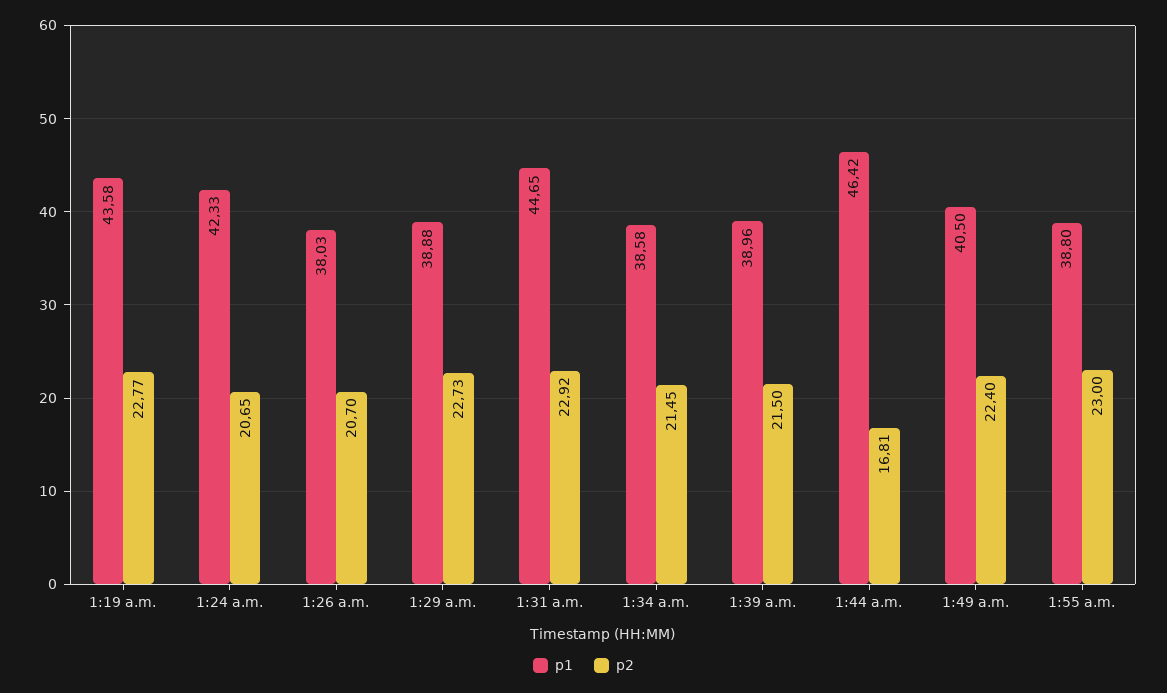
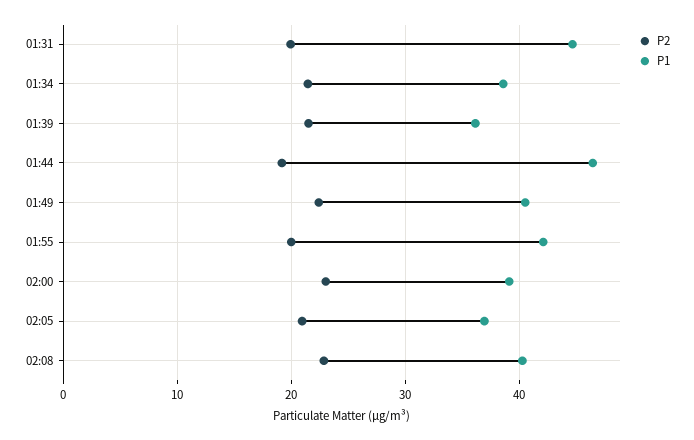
p1, 1:19 a.m.: 43.58 -> none
p2, 1:19 a.m.: 22.77 -> none
p1, 1:24 a.m.: 42.33 -> none
p2, 1:24 a.m.: 20.65 -> none
p1, 1:26 a.m.: 38.03 -> none
p2, 1:26 a.m.: 20.7 -> none
p1, 1:29 a.m.: 38.88 -> none
p2, 1:29 a.m.: 22.73 -> none
p2, 1:31 a.m.: 22.92 -> 20
p1, 1:39 a.m.: 38.96 -> 36
p2, 1:44 a.m.: 16.81 -> 19
p1, 1:55 a.m.: 38.8 -> 42
p2, 1:55 a.m.: 23 -> 20
p2, 02:00: none -> 23
p1, 02:00: none -> 39
p2, 02:05: none -> 21
p1, 02:05: none -> 37
p2, 02:08: none -> 23
p1, 02:08: none -> 40

